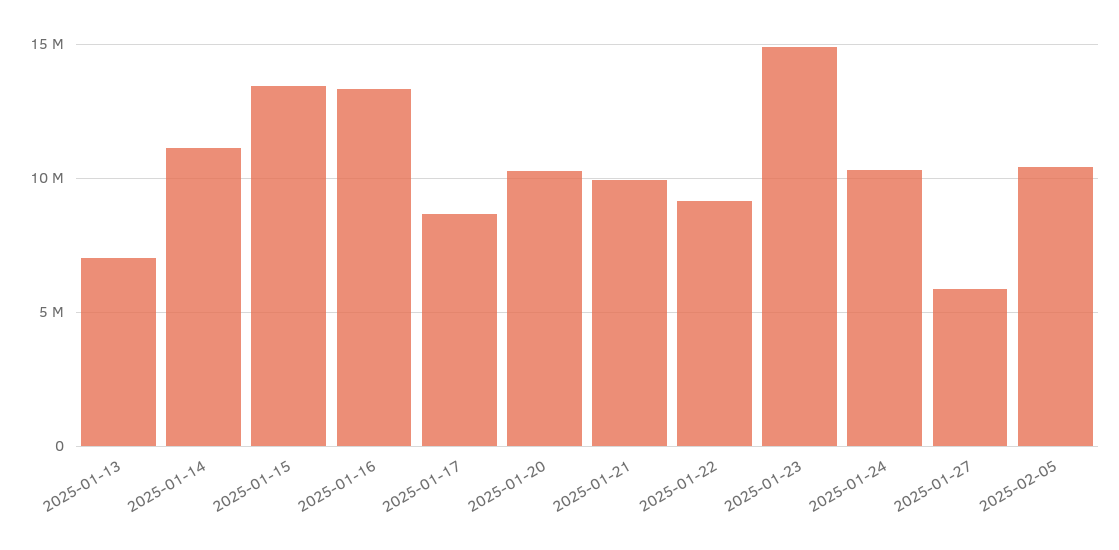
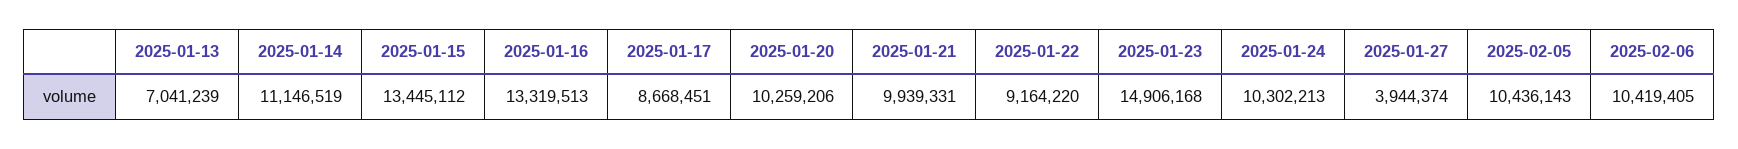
2025-01-27: 6000000 -> 3944374
2025-02-06: none -> 10419405

